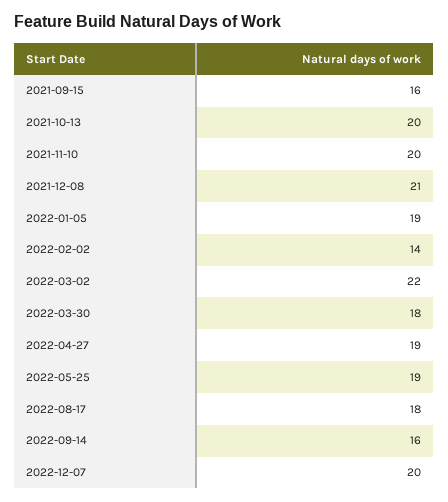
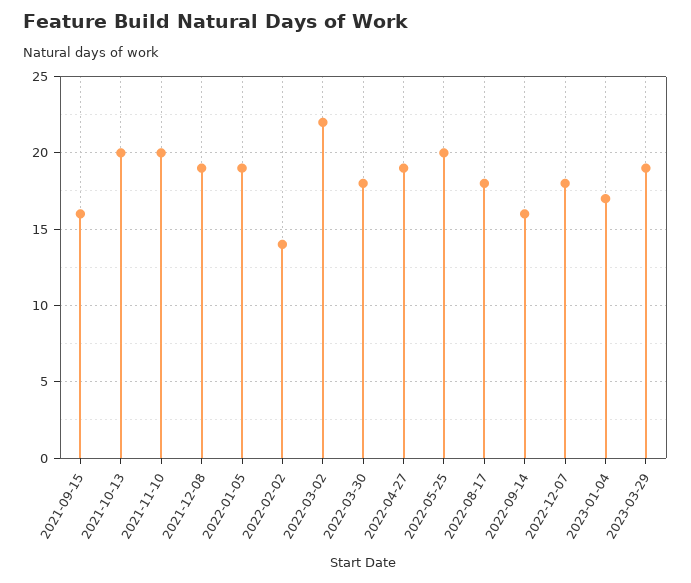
2021-12-08: 21 -> 19
2022-05-25: 19 -> 20
2022-12-07: 20 -> 18
2023-01-04: none -> 17
2023-03-29: none -> 19

